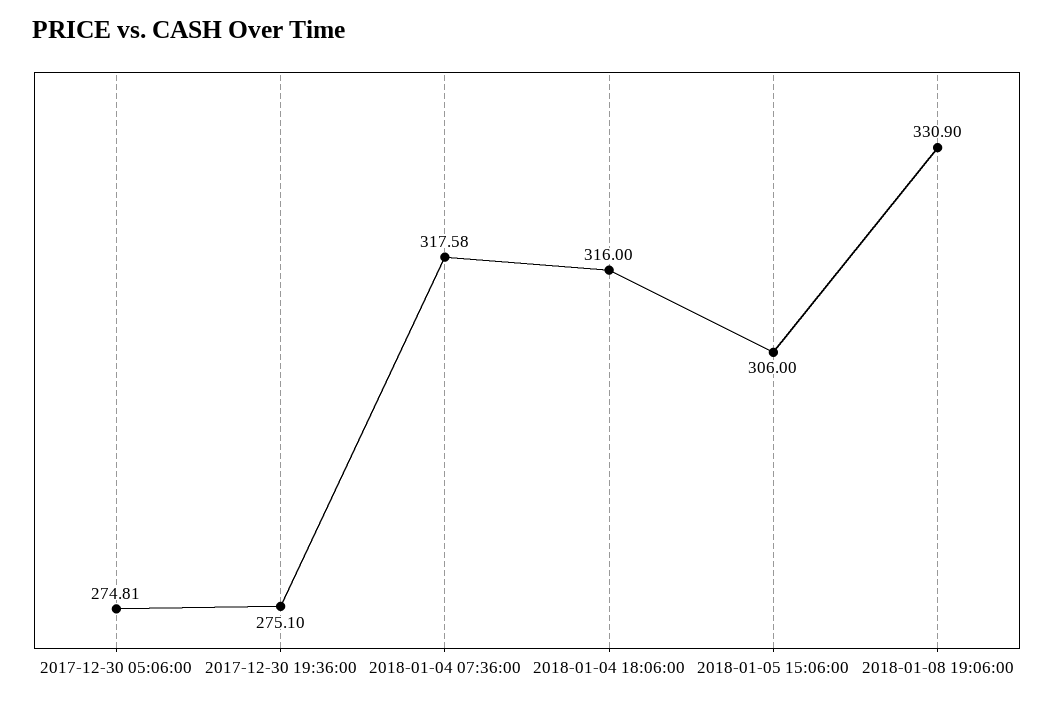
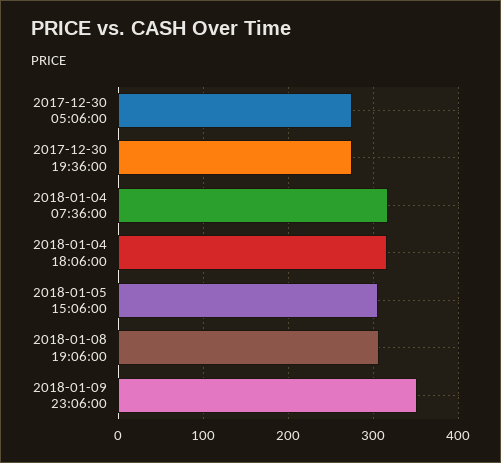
2018-01-08 19:06:00: 330.9 -> 310
2018-01-09 23:06:00: none -> 350

